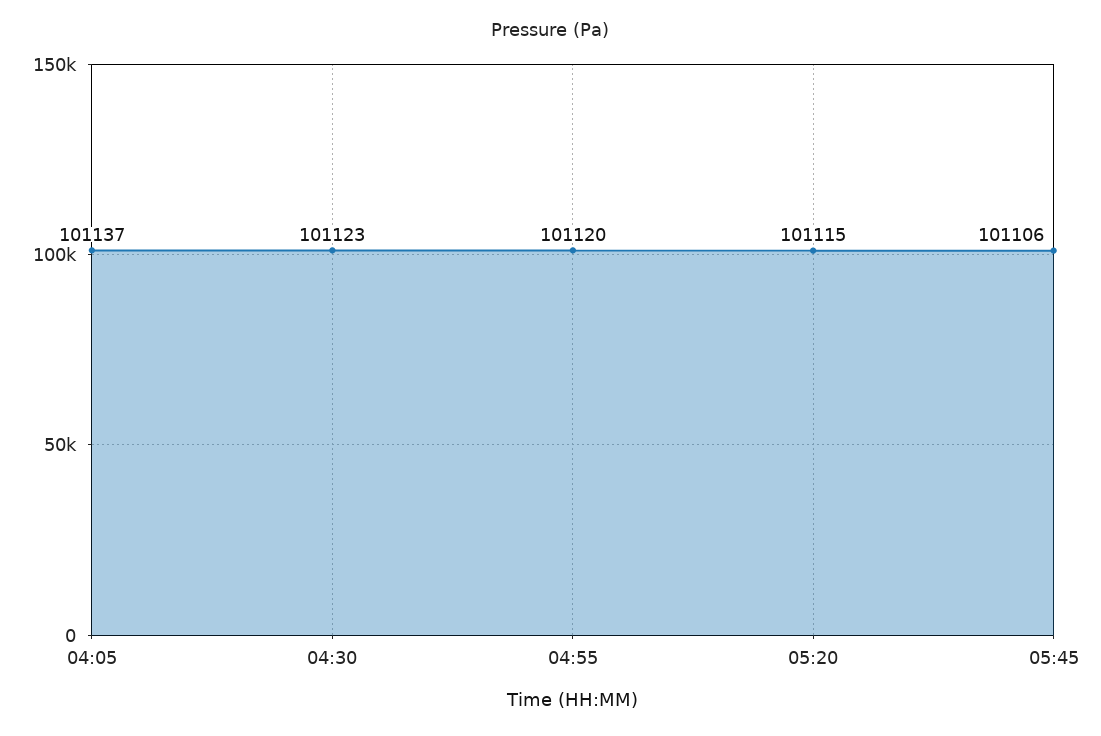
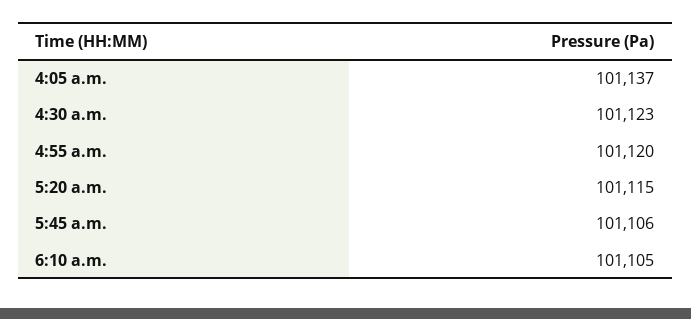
6:10 a.m.: none -> 101105

